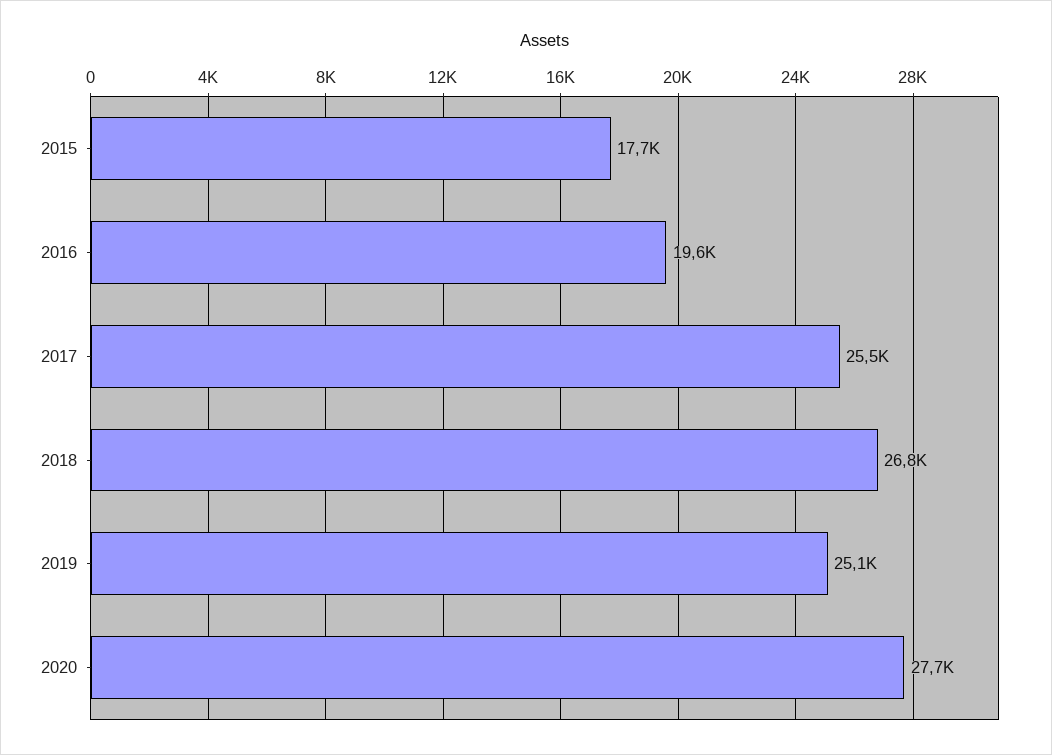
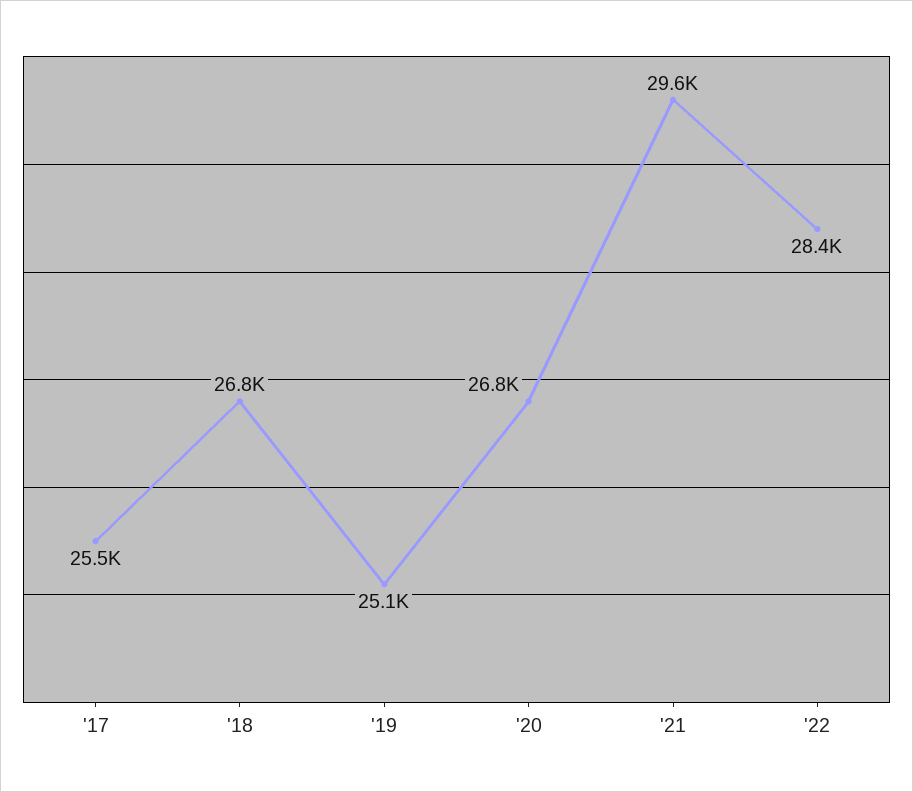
2015: 17700 -> none
2016: 19600 -> none
2020: 27700 -> 26800
'21: none -> 29600
'22: none -> 28400

